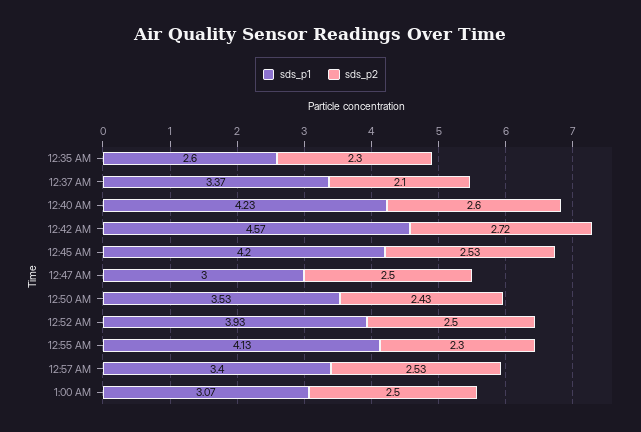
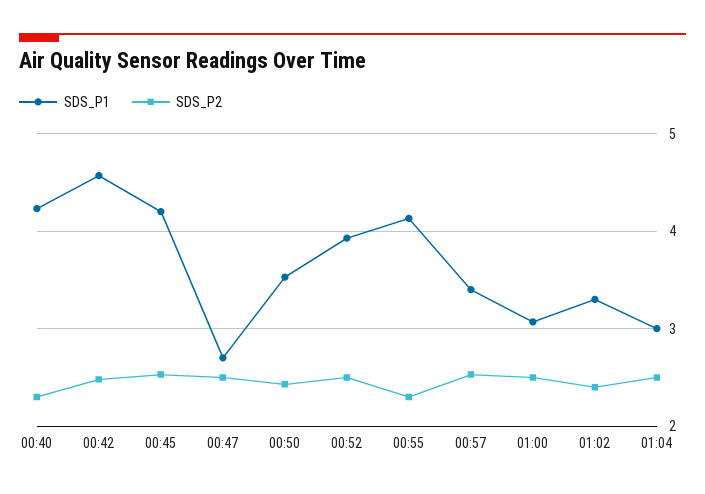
sds_p1, 12:35 AM: 2.6 -> none
sds_p2, 12:35 AM: 2.3 -> none
sds_p1, 12:37 AM: 3.37 -> none
sds_p2, 12:37 AM: 2.1 -> none
sds_p2, 12:40 AM: 2.6 -> 2.3
sds_p2, 12:42 AM: 2.72 -> 2.5
sds_p1, 12:47 AM: 3 -> 2.7
sds_p1, 01:02: none -> 3.3
sds_p2, 01:02: none -> 2.4
sds_p1, 01:04: none -> 3
sds_p2, 01:04: none -> 2.5

